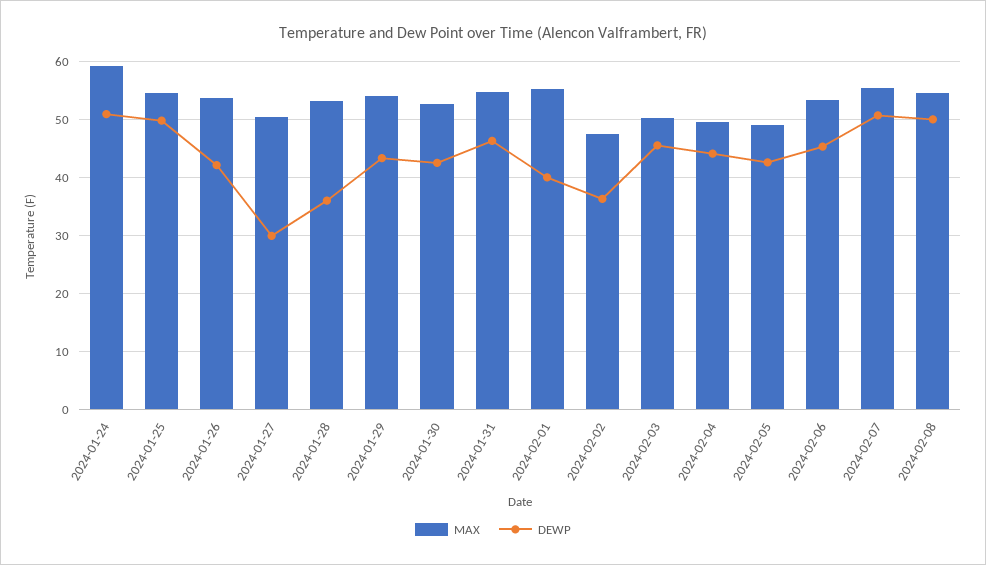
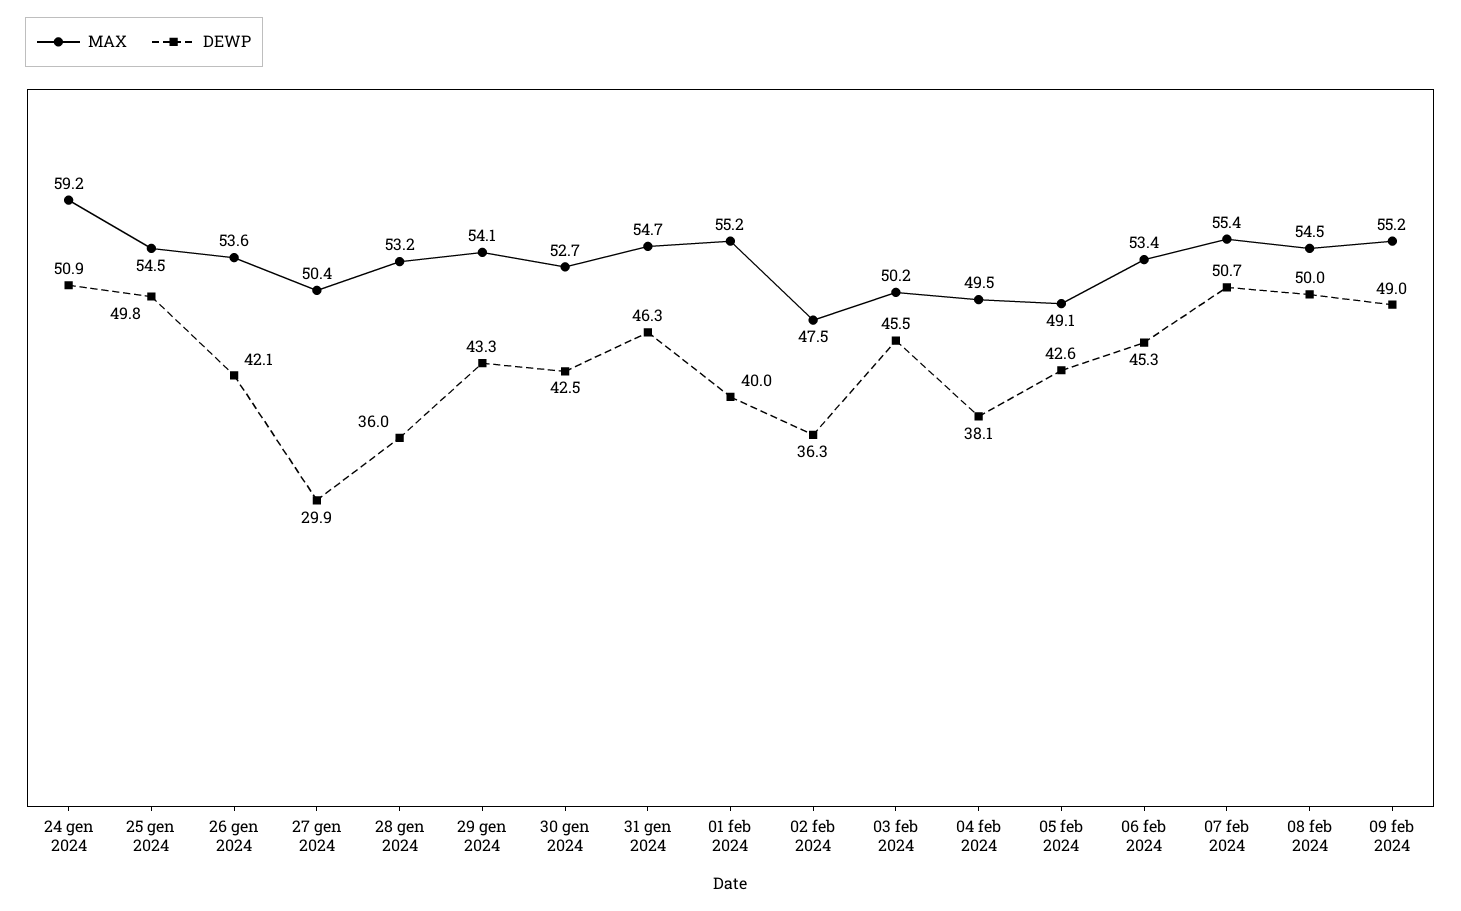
DEWP, 2024-02-04: 44 -> 38.1
MAX, 09 feb 2024: none -> 55.2
DEWP, 09 feb 2024: none -> 49

